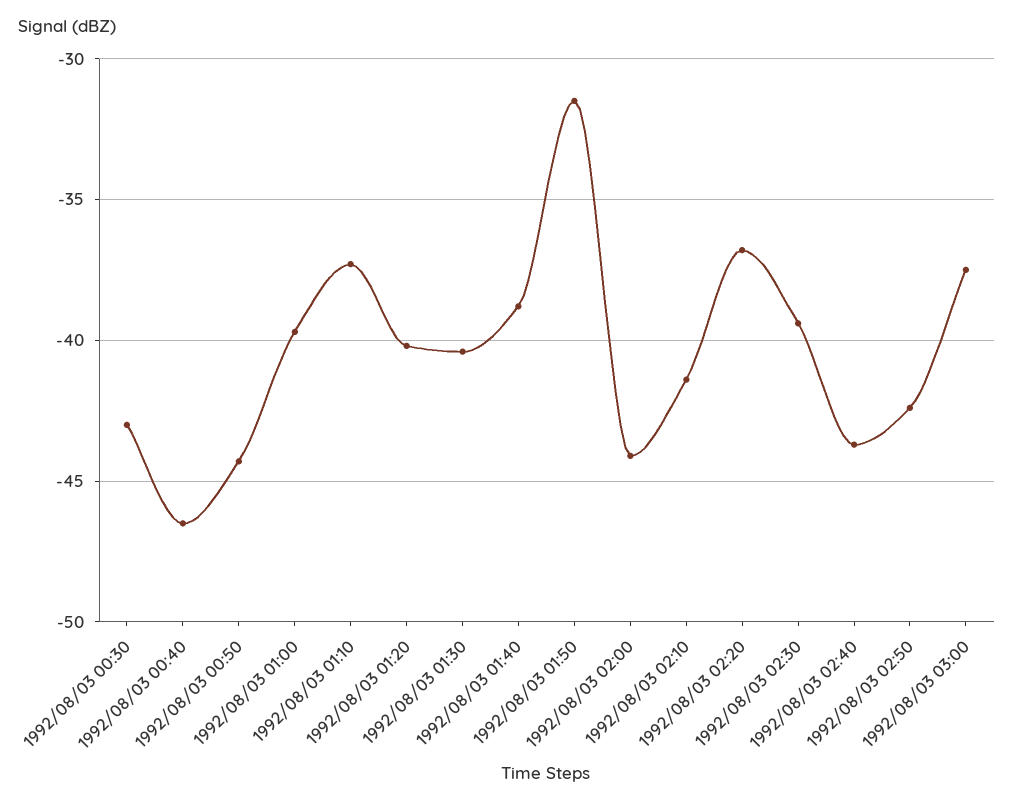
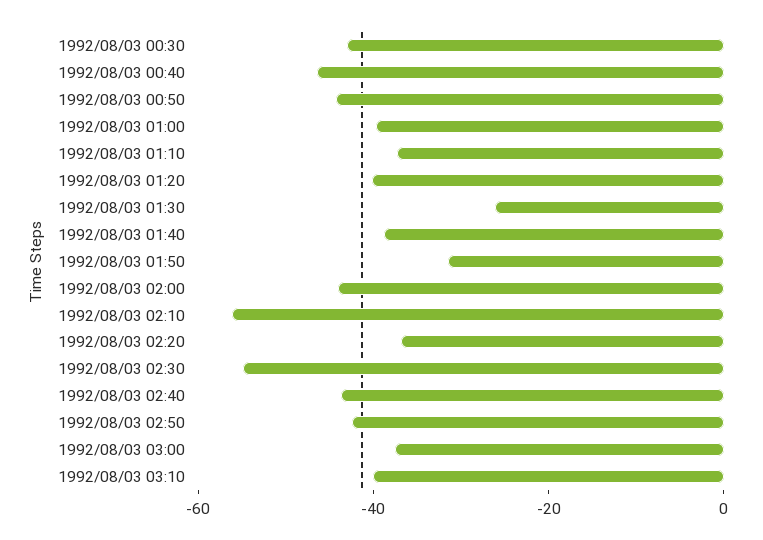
1992/08/03 01:30: -40.5 -> -25
1992/08/03 02:10: -41.5 -> -55
1992/08/03 02:30: -39.5 -> -55
1992/08/03 03:10: none -> -40

